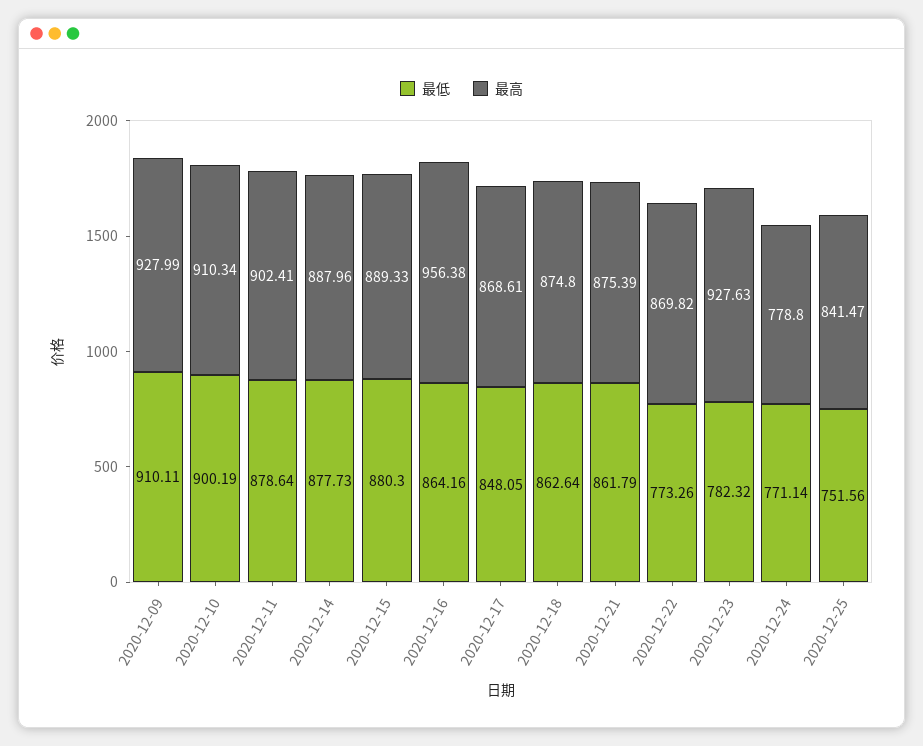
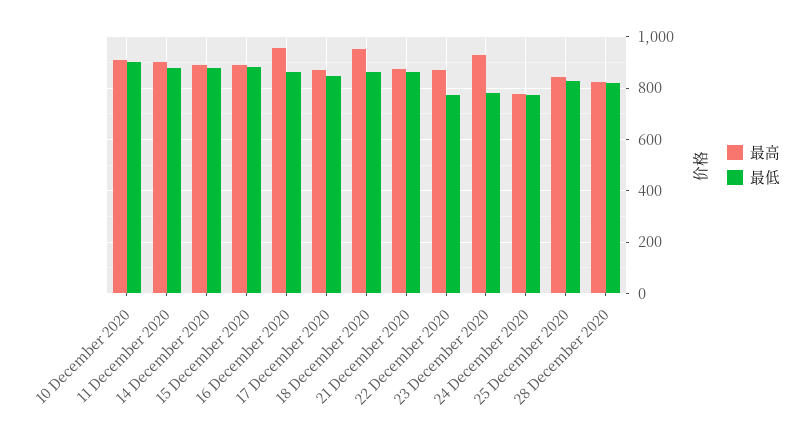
最低, 2020-12-09: 910.11 -> none
最高, 2020-12-09: 927.99 -> none
最高, 2020-12-18: 874.8 -> 950
最低, 2020-12-25: 751.56 -> 825
最高, 28 December 2020: none -> 825
最低, 28 December 2020: none -> 825

